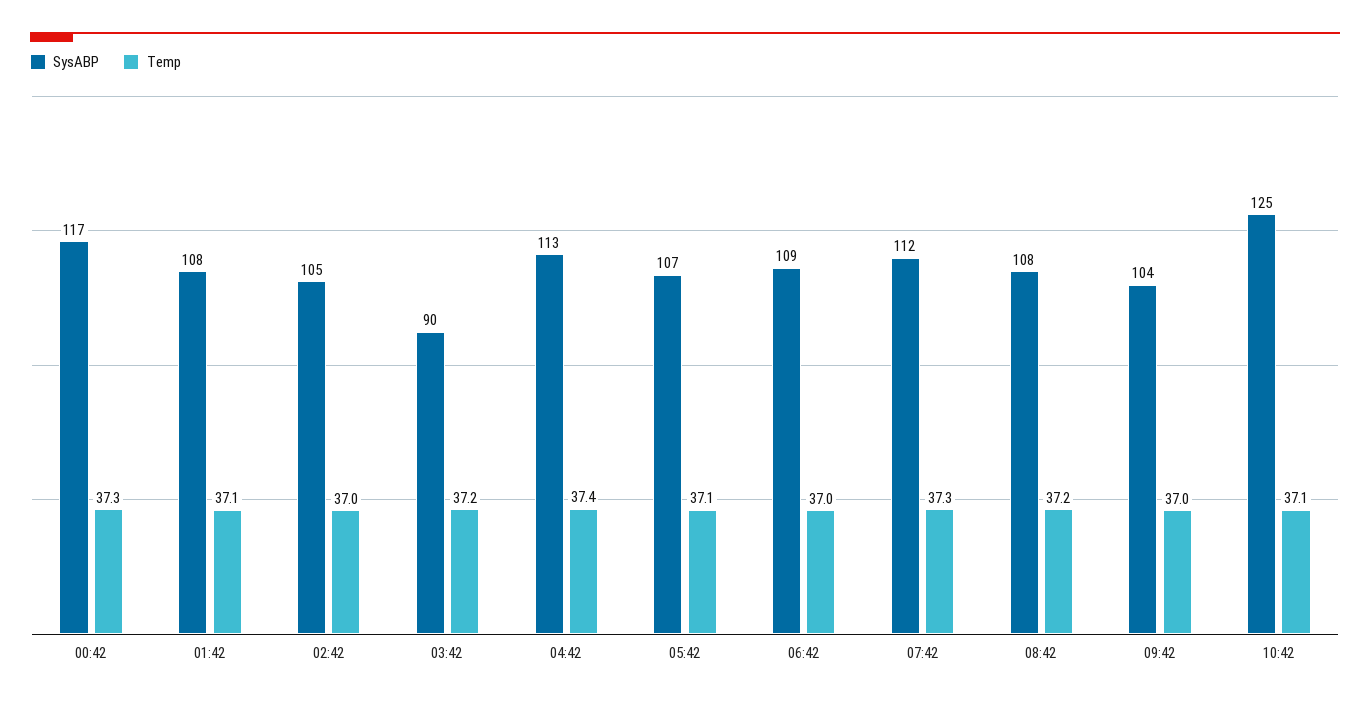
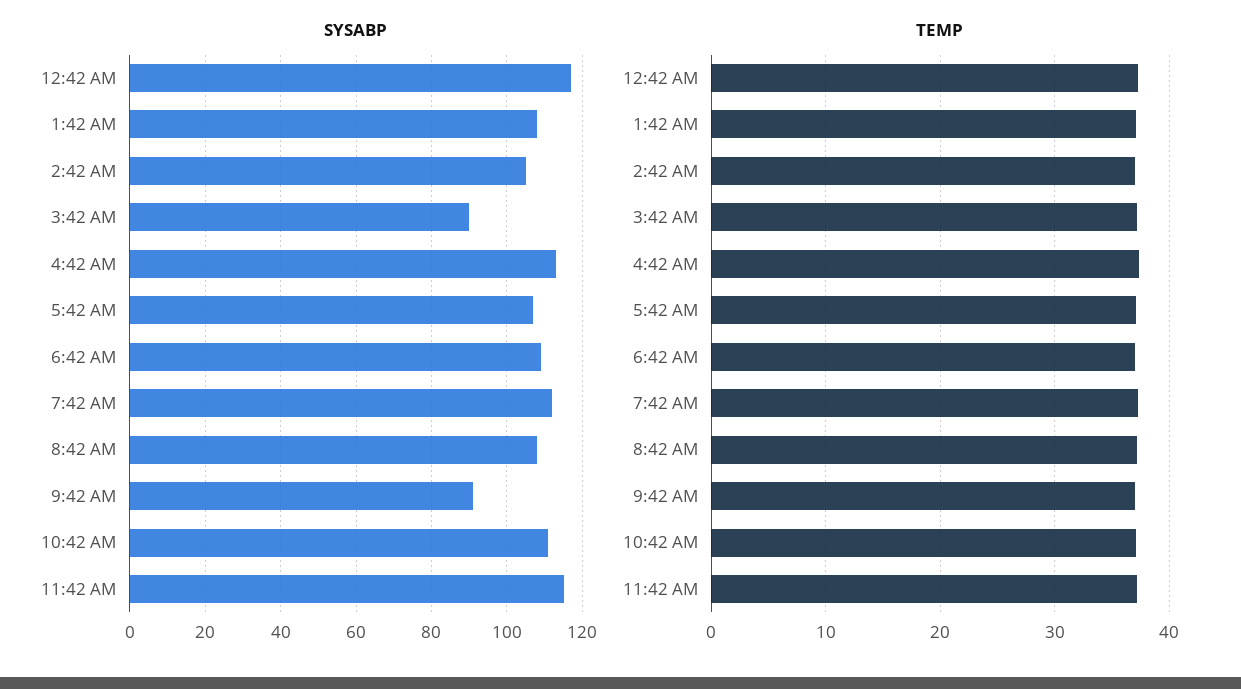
SysABP, 09:42: 104 -> 90
SysABP, 10:42: 125 -> 110
SysABP, 11:42 AM: none -> 115
Temp, 11:42 AM: none -> 37

